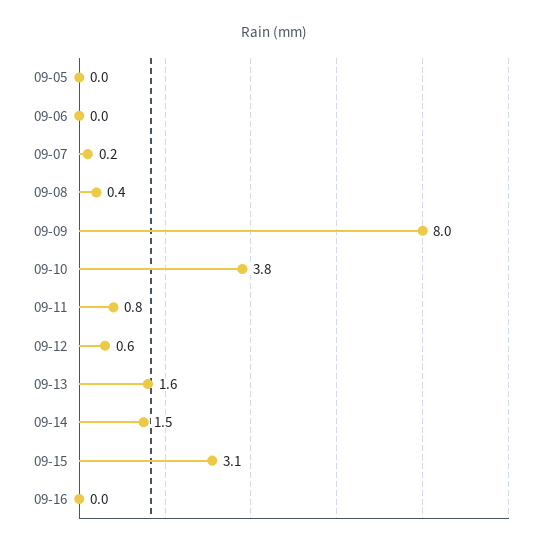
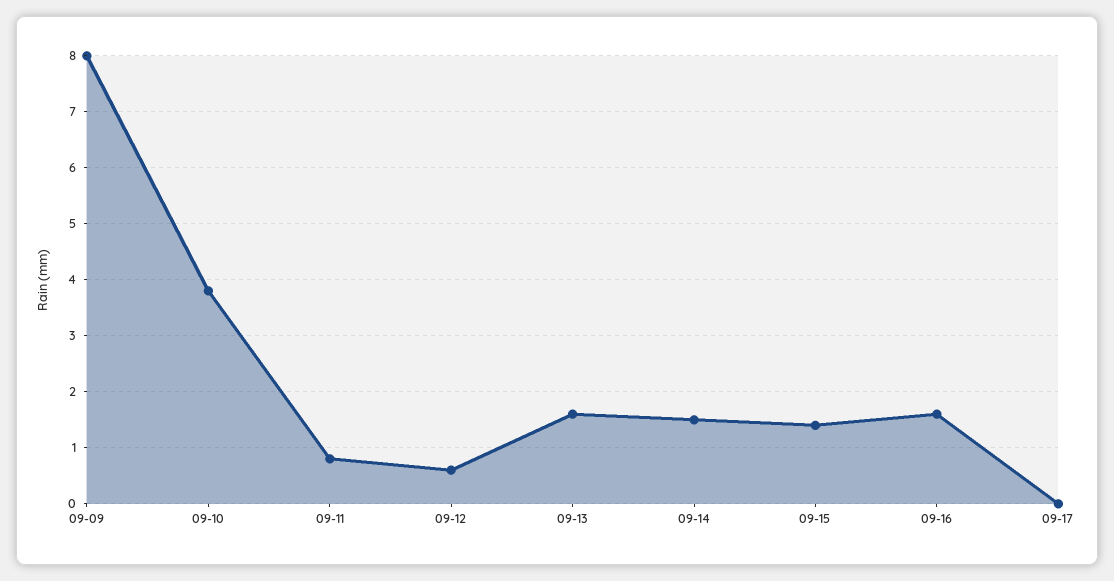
09-05: 0 -> none
09-06: 0 -> none
09-07: 0.2 -> none
09-08: 0.4 -> none
09-15: 3.1 -> 1.5
09-16: 0 -> 1.5
09-17: none -> 0

